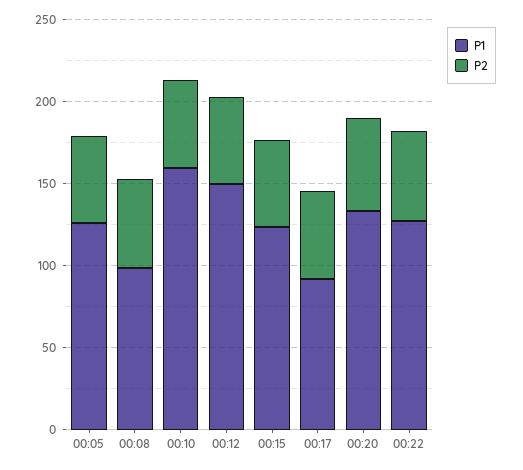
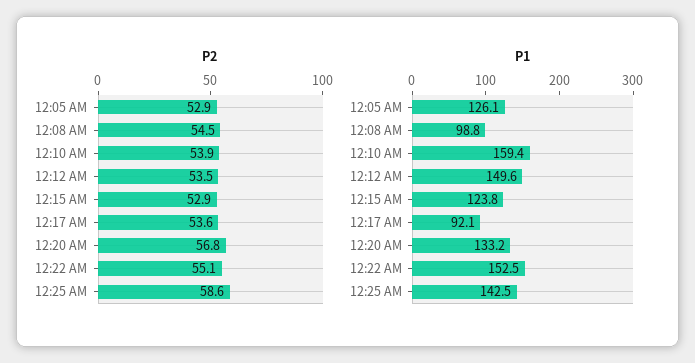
P1, 00:22: 130 -> 152.5
P2, 12:25 AM: none -> 58.6
P1, 12:25 AM: none -> 142.5

